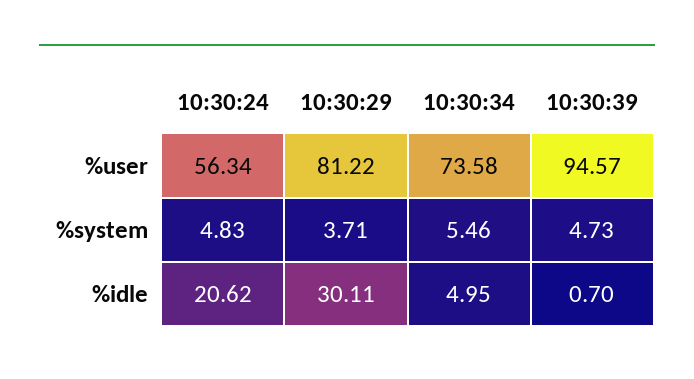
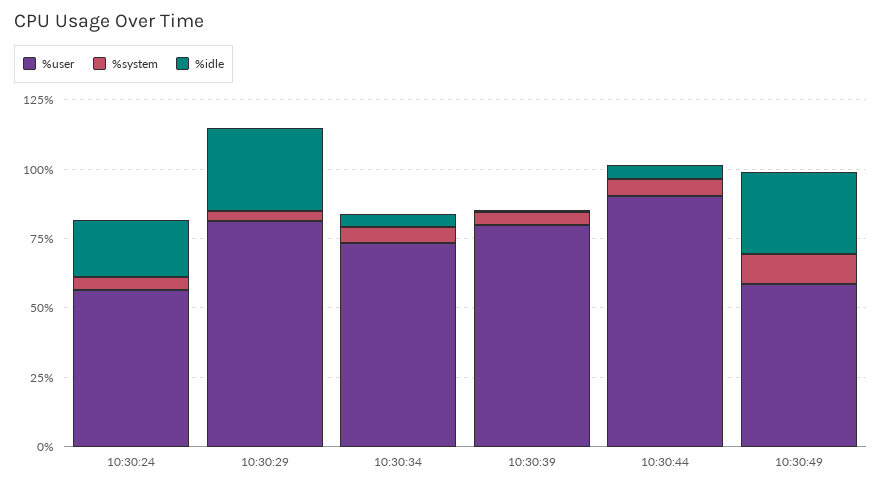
%user, 10:30:39: 94.57 -> 80
%user, 10:30:44: none -> 90
%system, 10:30:44: none -> 5
%idle, 10:30:44: none -> 5
%user, 10:30:49: none -> 60
%system, 10:30:49: none -> 10
%idle, 10:30:49: none -> 30

